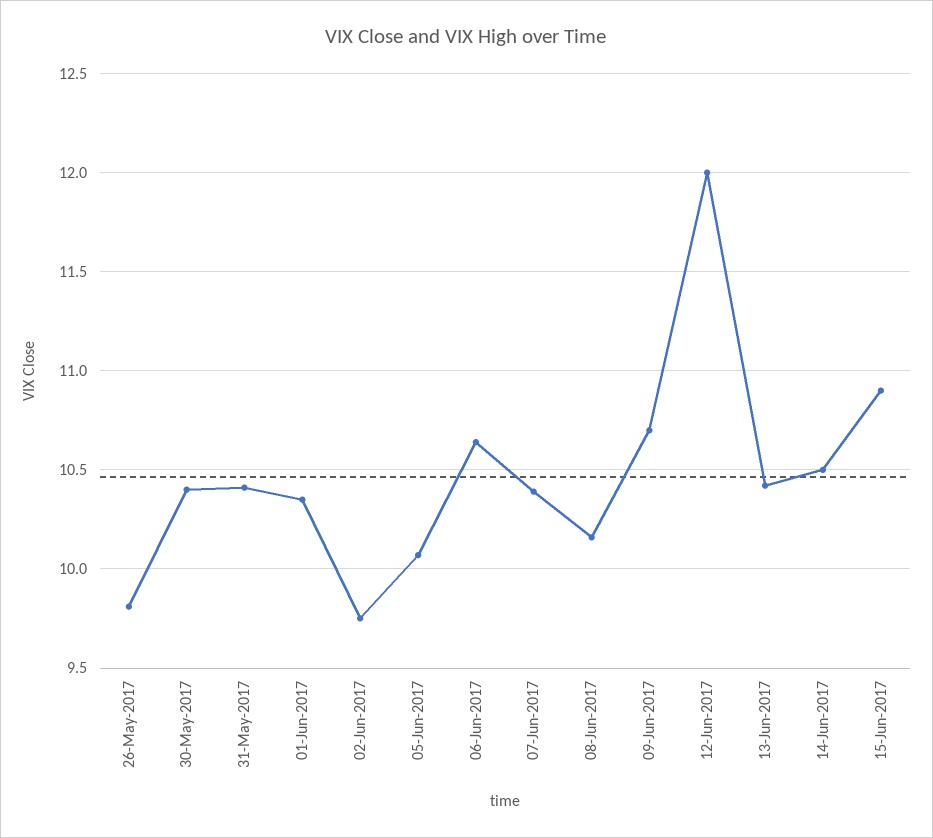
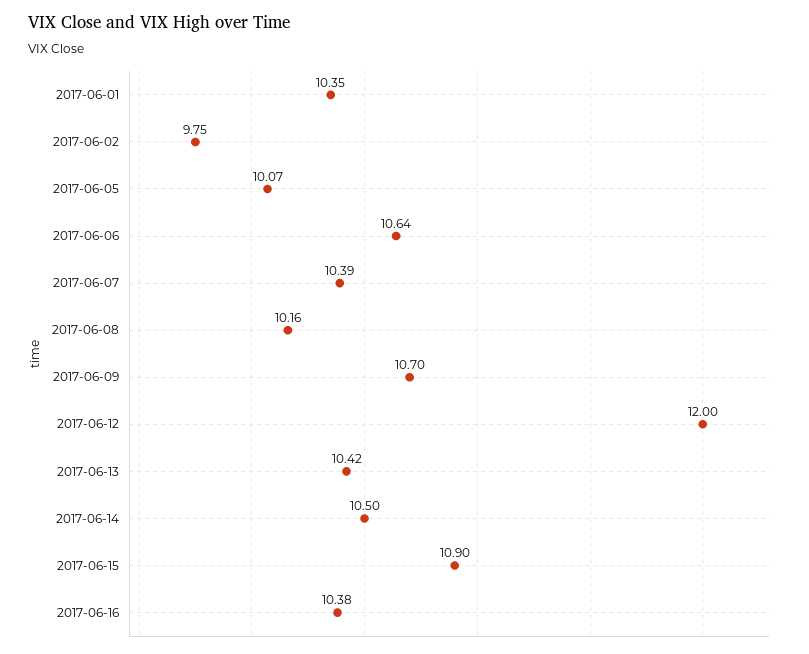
26-May-2017: 9.8 -> none
30-May-2017: 10.4 -> none
31-May-2017: 10.4 -> none
2017-06-16: none -> 10.38

